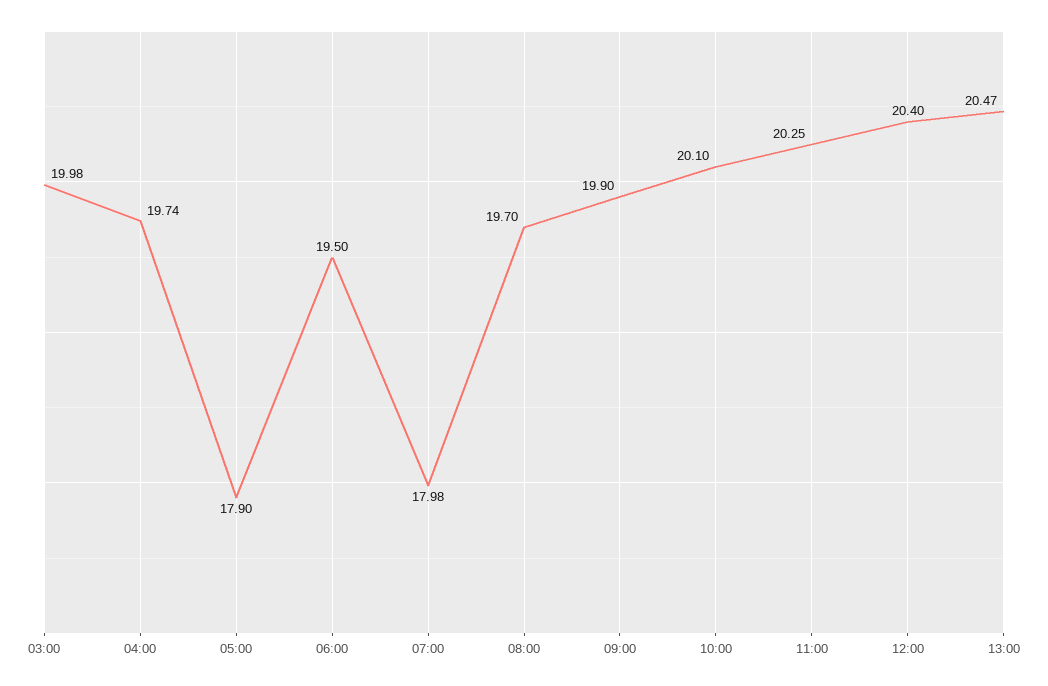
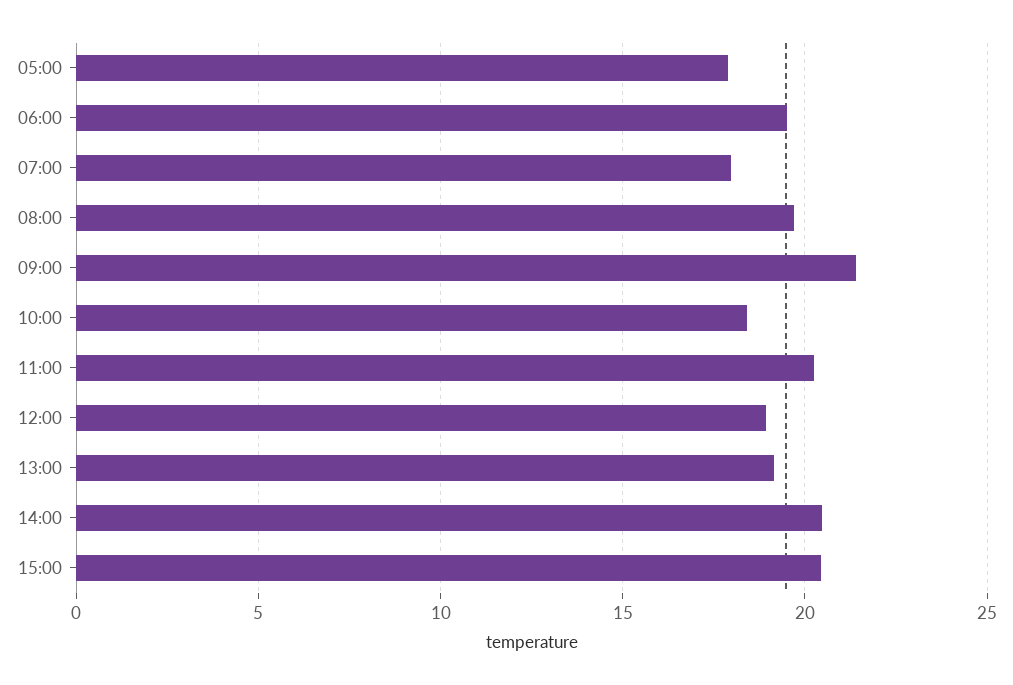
03:00: 19.98 -> none
04:00: 19.74 -> none
09:00: 19.9 -> 21.5
10:00: 20.1 -> 18.5
12:00: 20.4 -> 19
13:00: 20.47 -> 19
14:00: none -> 20.5
15:00: none -> 20.5

